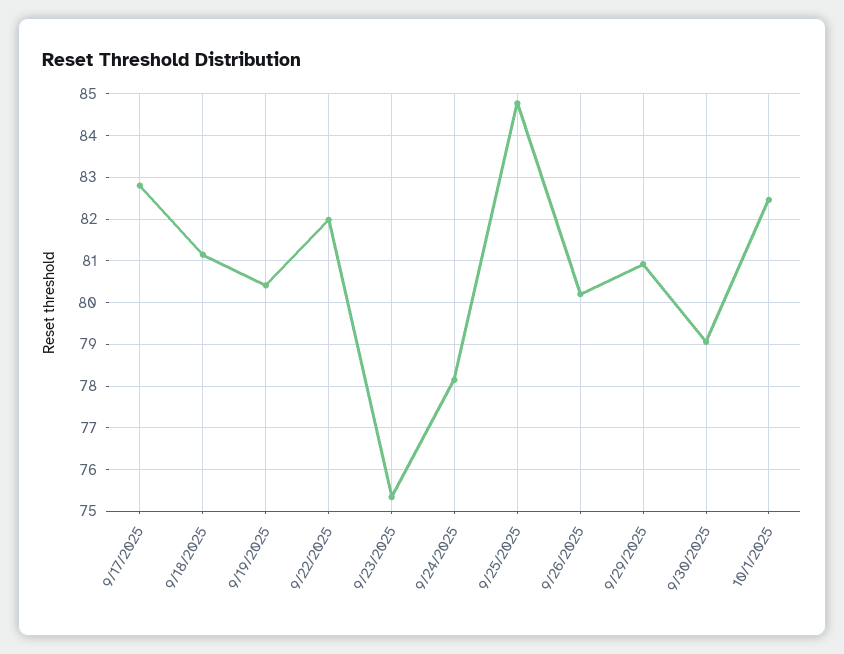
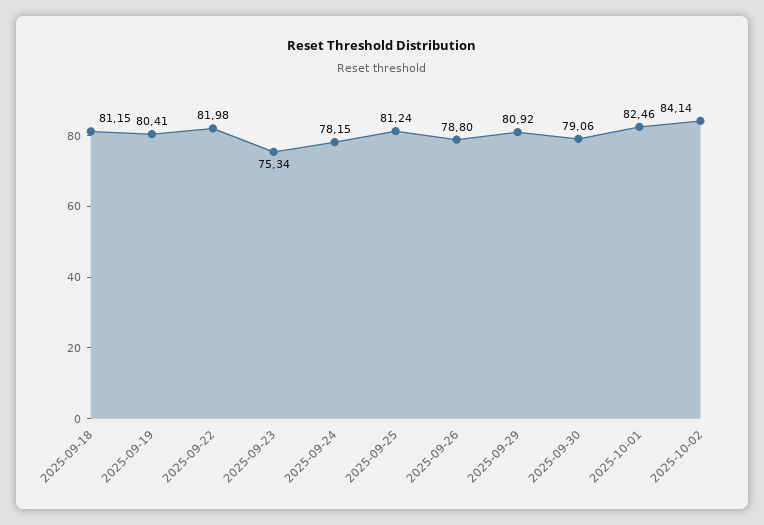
9/17/2025: 82.8 -> none
9/25/2025: 84.8 -> 81.24
9/26/2025: 80.2 -> 78.8
2025-10-02: none -> 84.14

